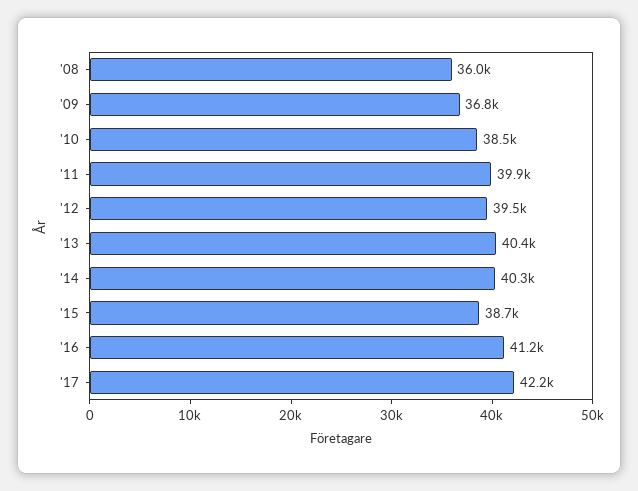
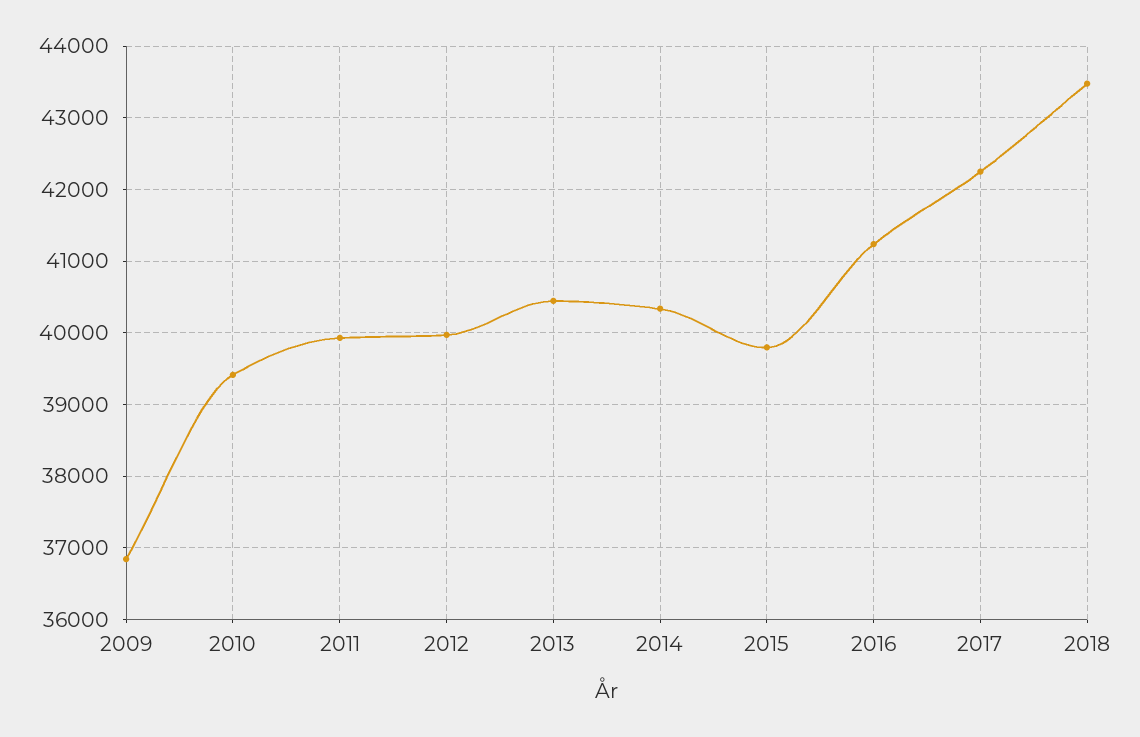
'08: 36000 -> none
'10: 38500 -> 39400
'12: 39500 -> 40000
'15: 38700 -> 39800
2018: none -> 43500

